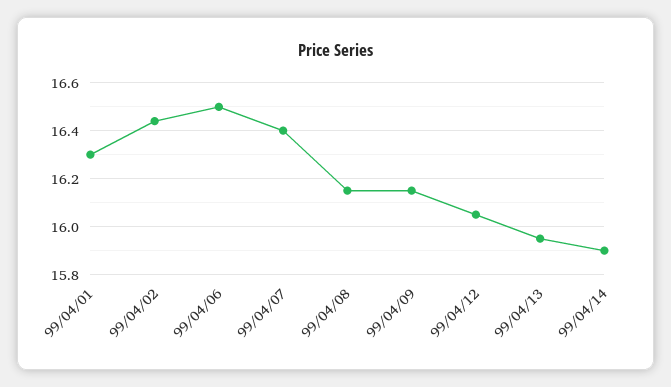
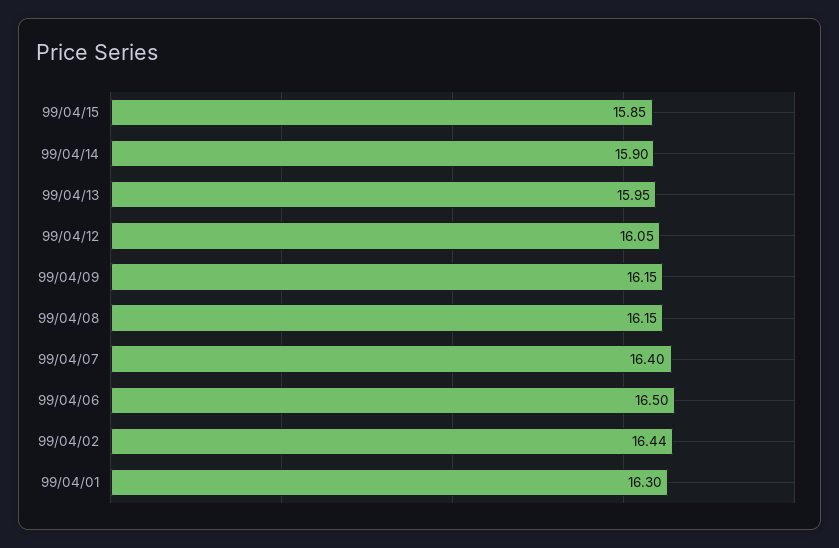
99/04/15: none -> 15.85

